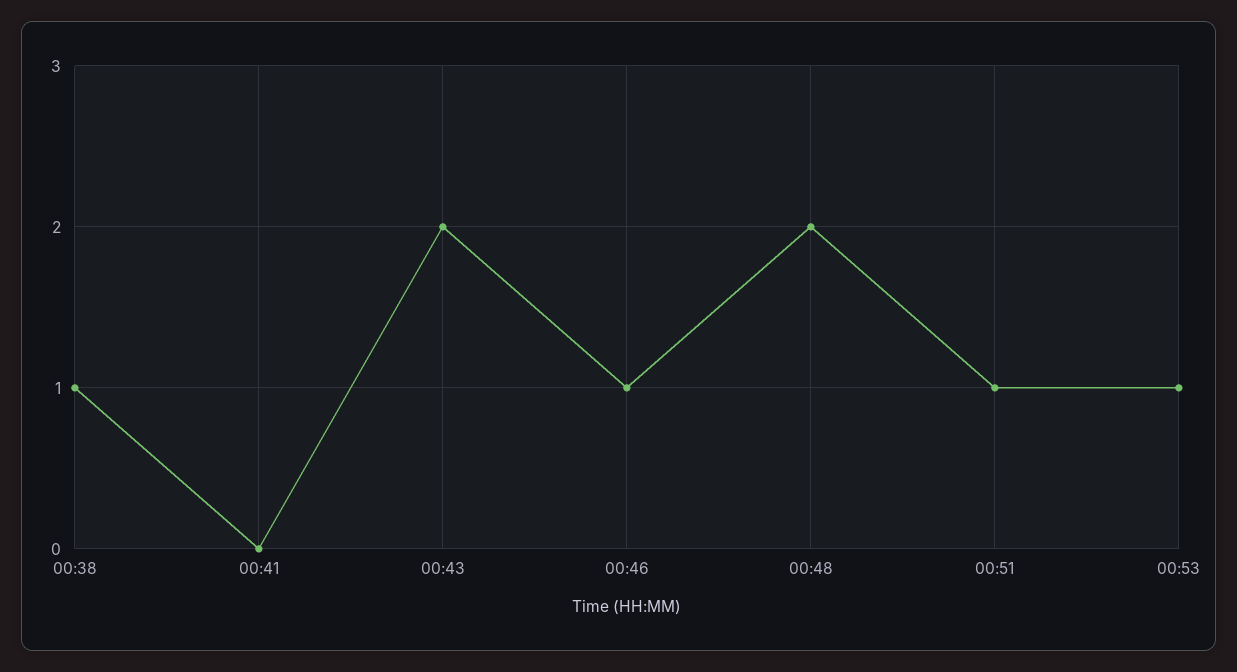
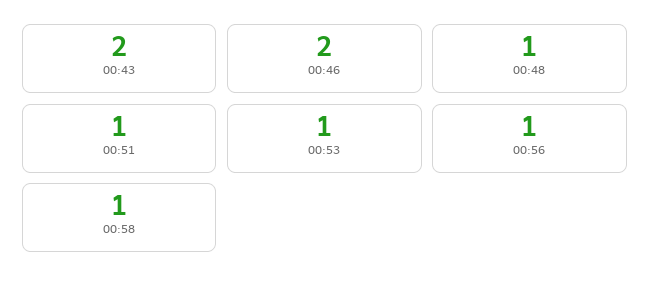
00:38: 1 -> none
00:41: 0 -> none
00:46: 1 -> 2
00:48: 2 -> 1
00:56: none -> 1
00:58: none -> 1

